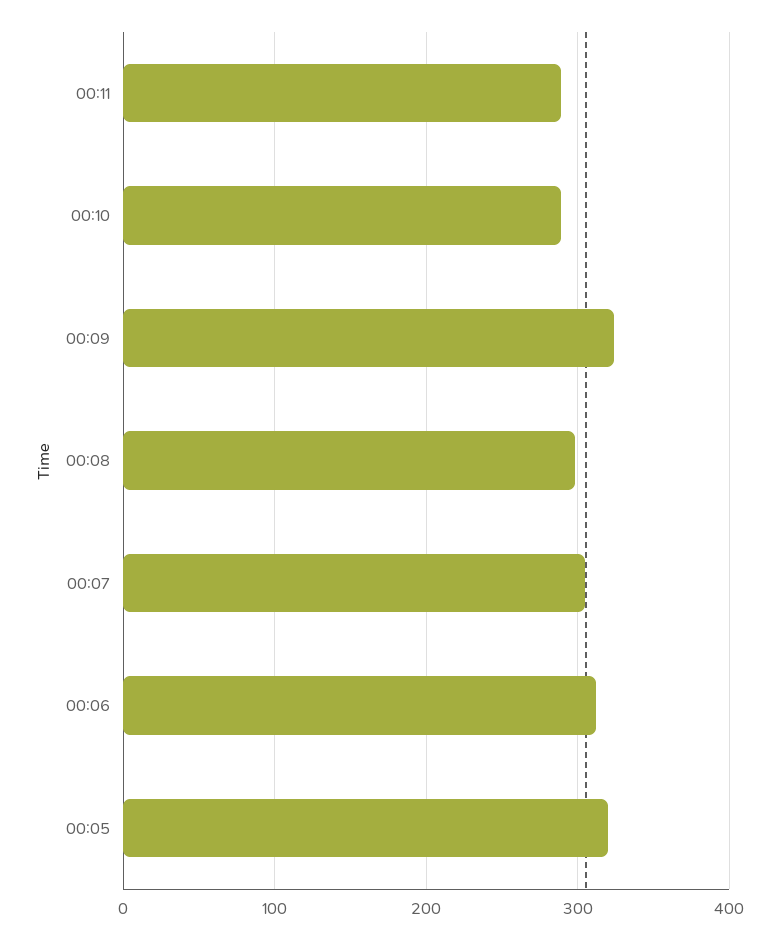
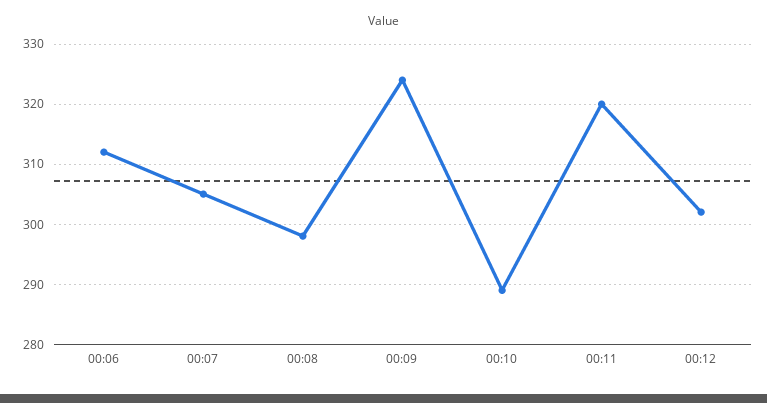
00:11: 290 -> 320
00:05: 320 -> none
00:12: none -> 302

